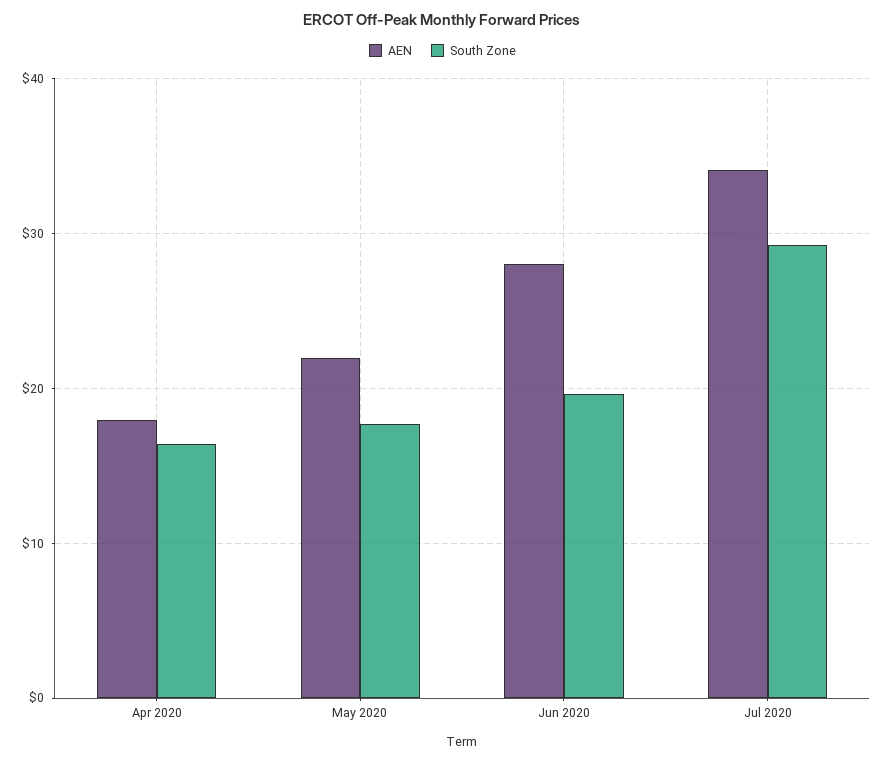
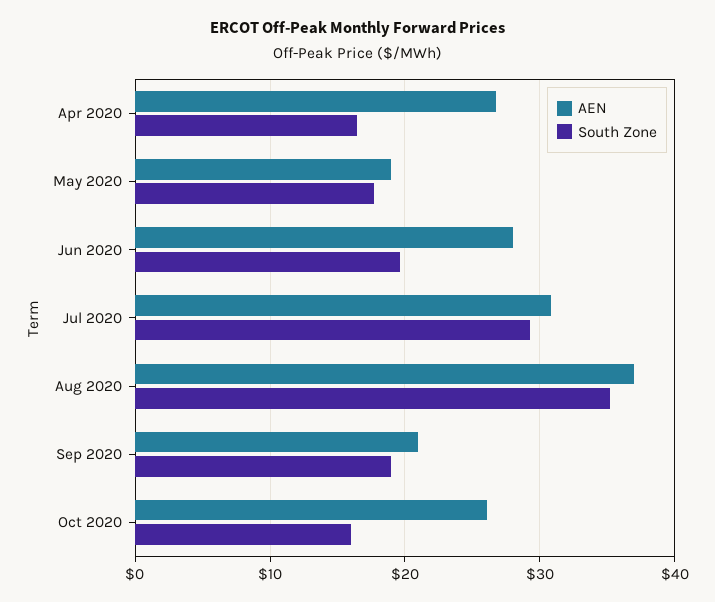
AEN, Apr 2020: 18 -> 27
AEN, May 2020: 22 -> 19
AEN, Jul 2020: 34 -> 31
AEN, Aug 2020: none -> 37
South Zone, Aug 2020: none -> 35
AEN, Sep 2020: none -> 21
South Zone, Sep 2020: none -> 19
AEN, Oct 2020: none -> 26
South Zone, Oct 2020: none -> 16

